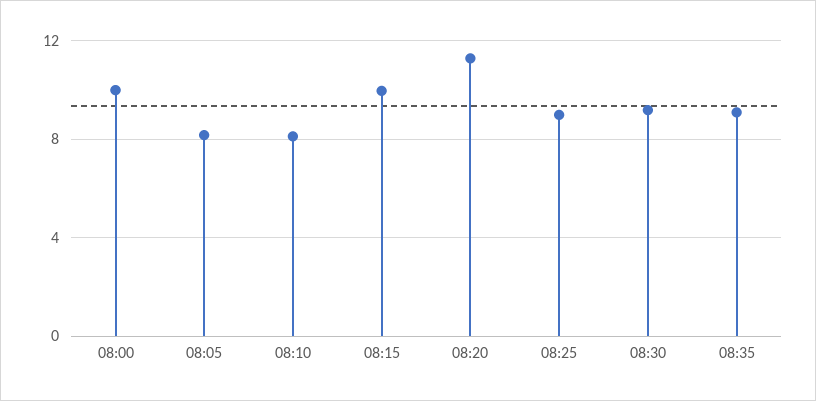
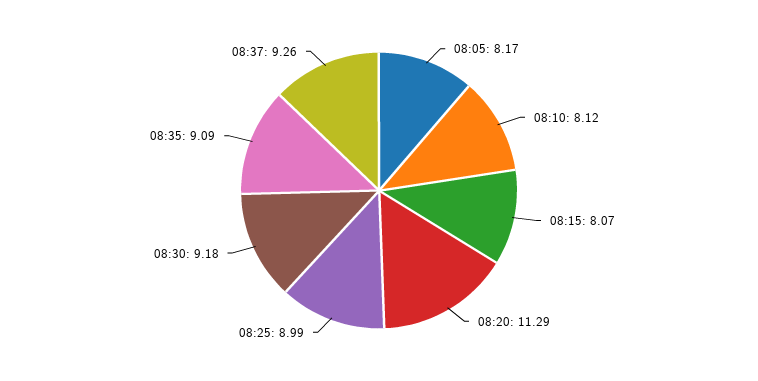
08:00: 10 -> none
08:15: 10 -> 8.07
08:37: none -> 9.26

